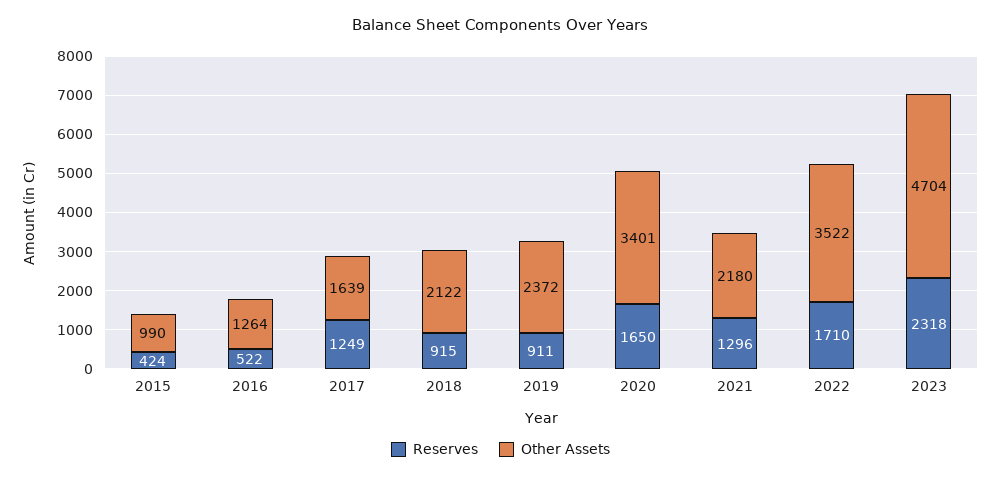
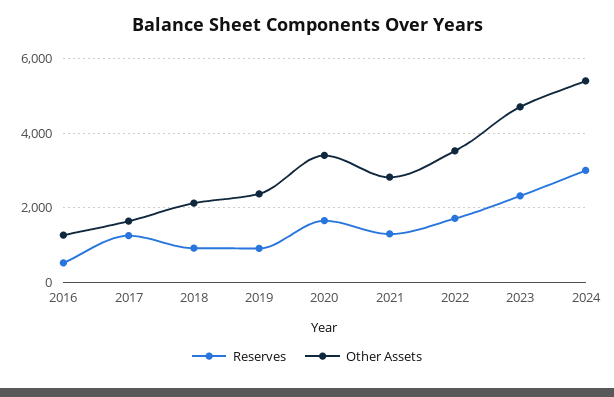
Reserves, 2015: 424 -> none
Other Assets, 2015: 990 -> none
Other Assets, 2021: 2180 -> 2800
Reserves, 2024: none -> 3000
Other Assets, 2024: none -> 5400

